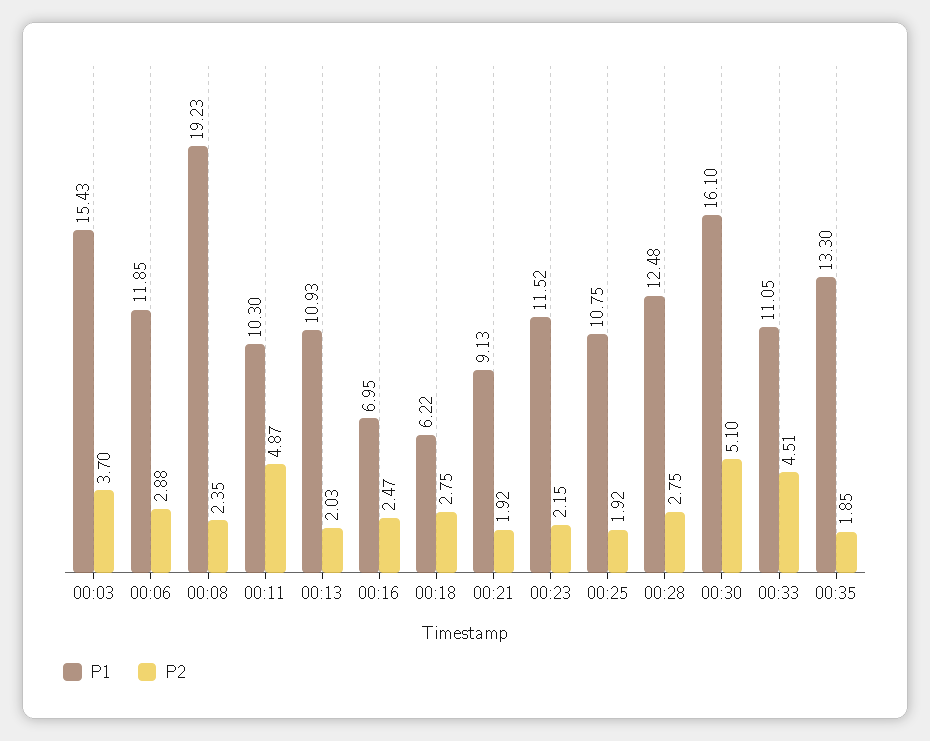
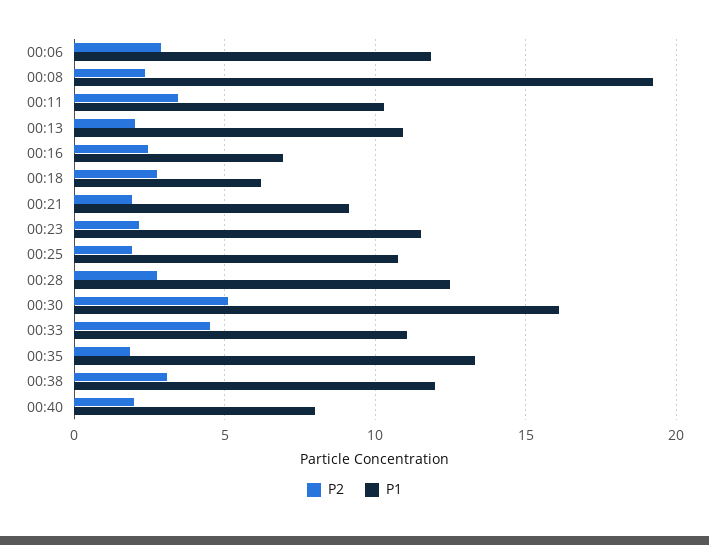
P1, 00:03: 15.43 -> none
P2, 00:03: 3.7 -> none
P2, 00:11: 4.87 -> 3.5
P2, 00:38: none -> 3
P1, 00:38: none -> 12
P2, 00:40: none -> 2
P1, 00:40: none -> 8

